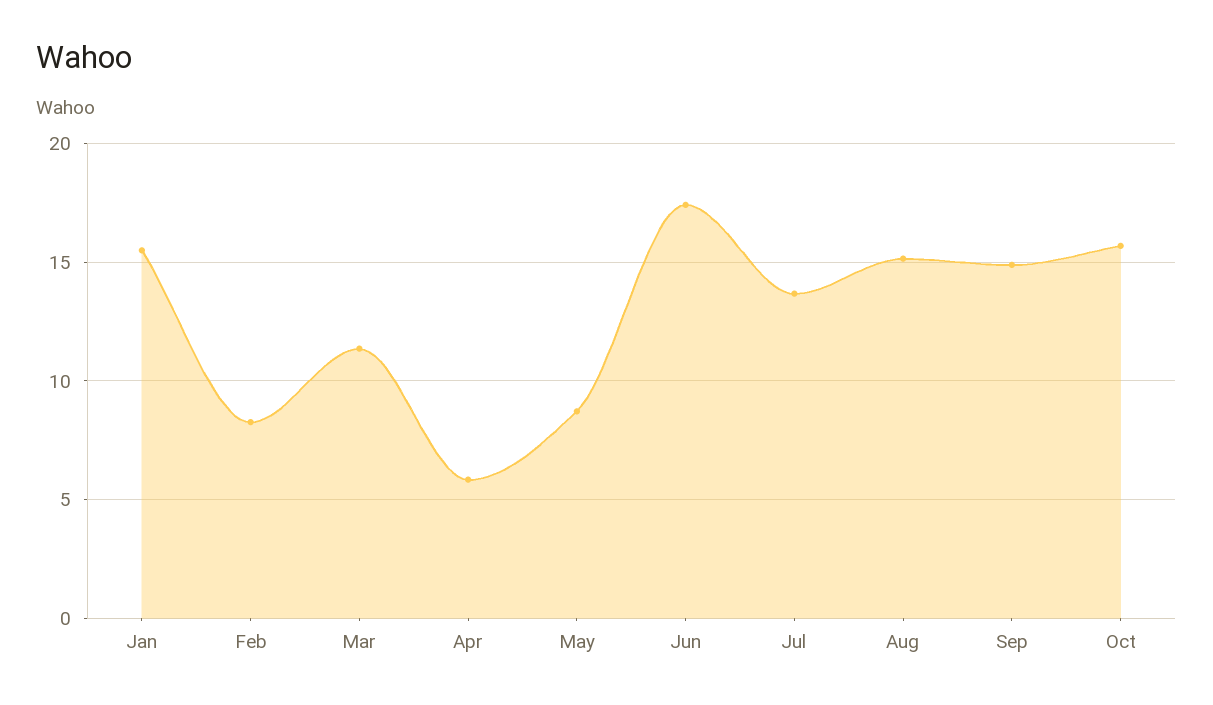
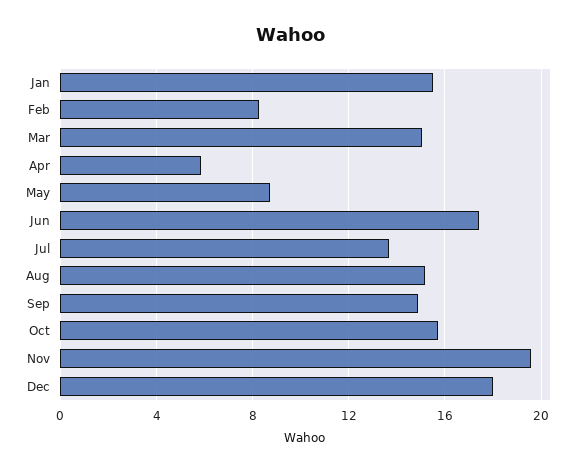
Mar: 11.5 -> 15
Nov: none -> 19.5
Dec: none -> 18

